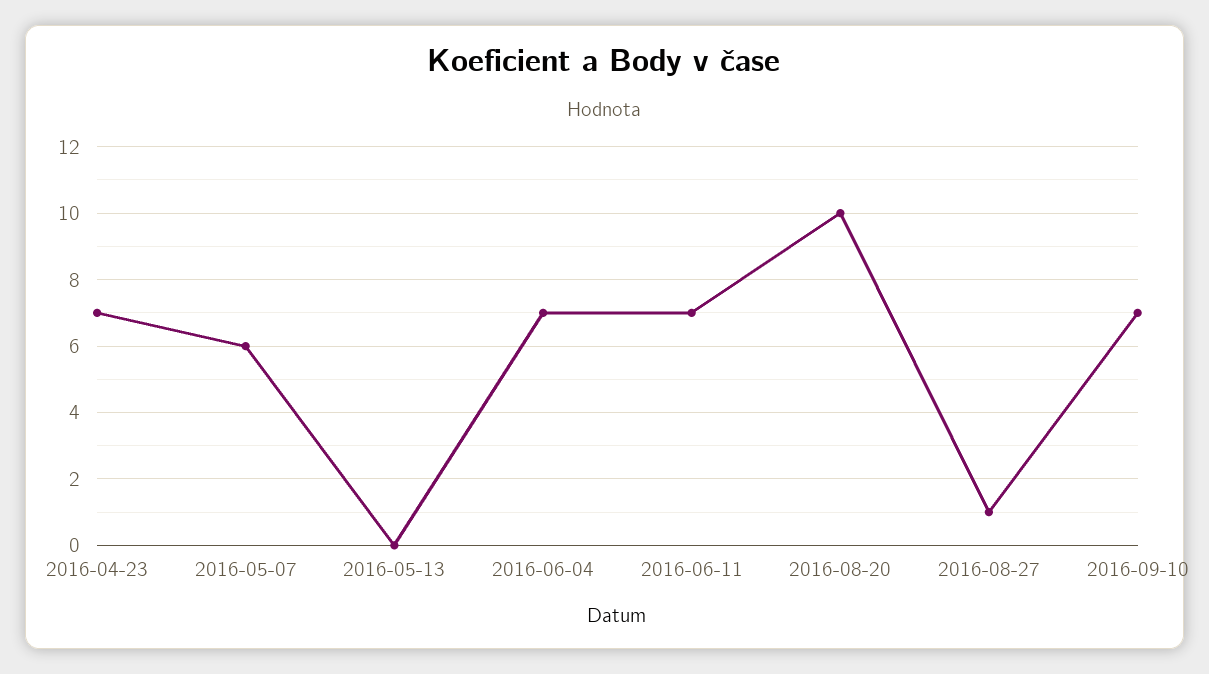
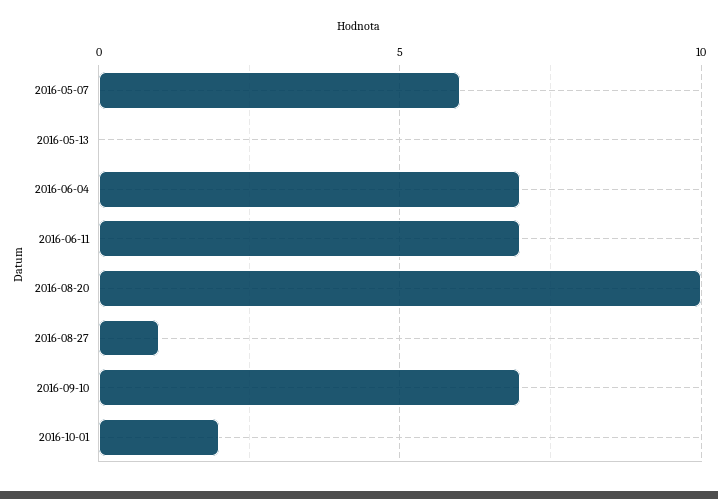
2016-04-23: 7 -> none
2016-10-01: none -> 2

